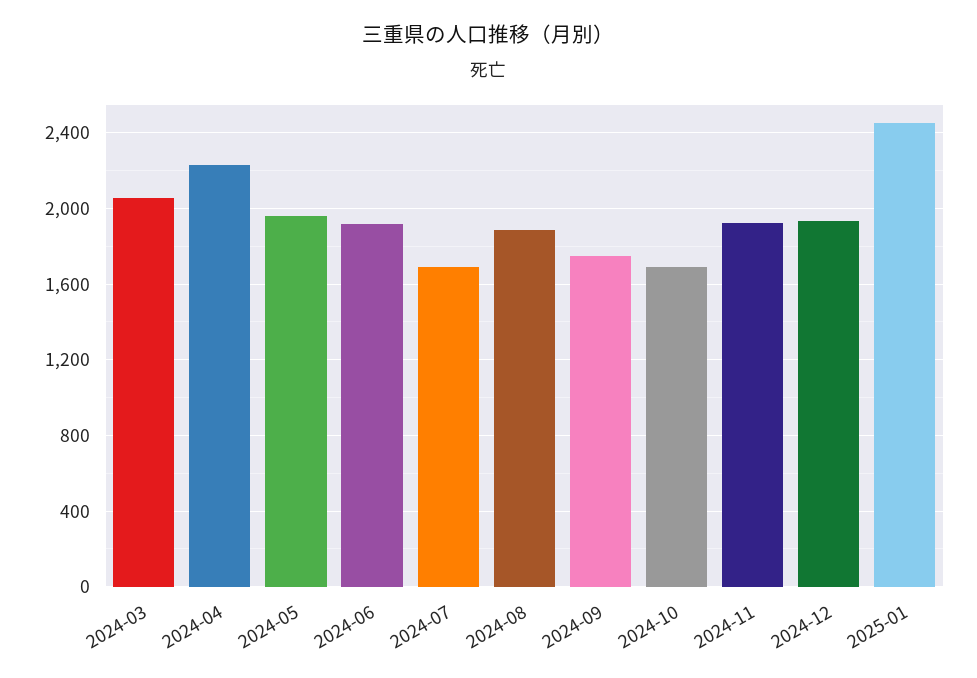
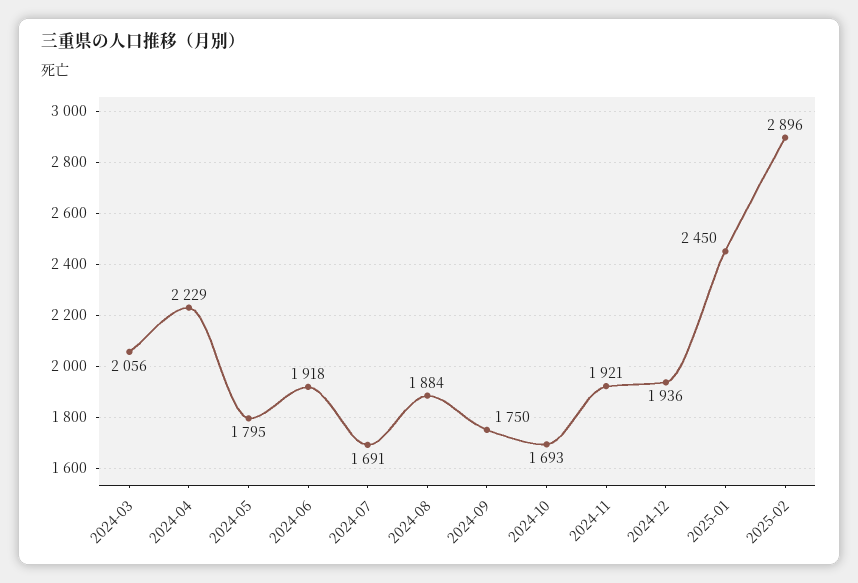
2024-05: 1950 -> 1795
2025-02: none -> 2896

